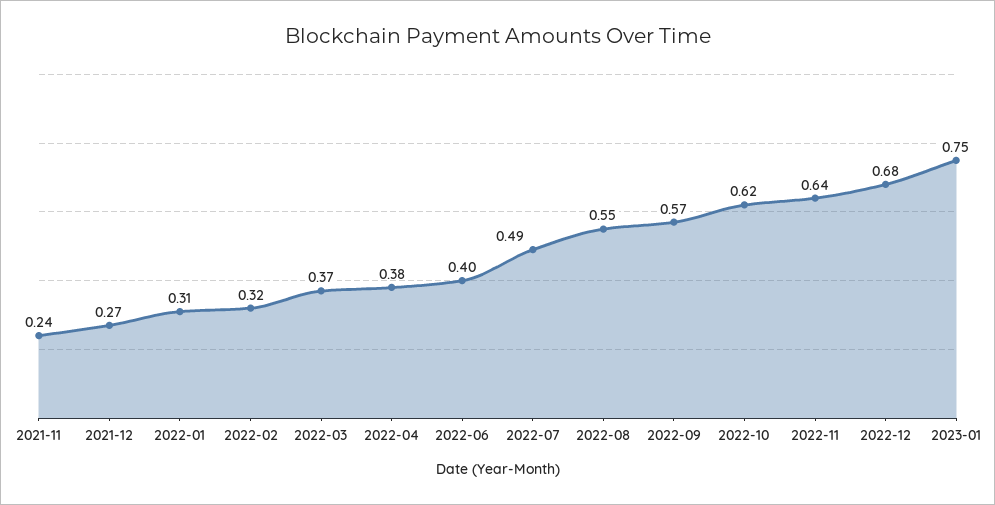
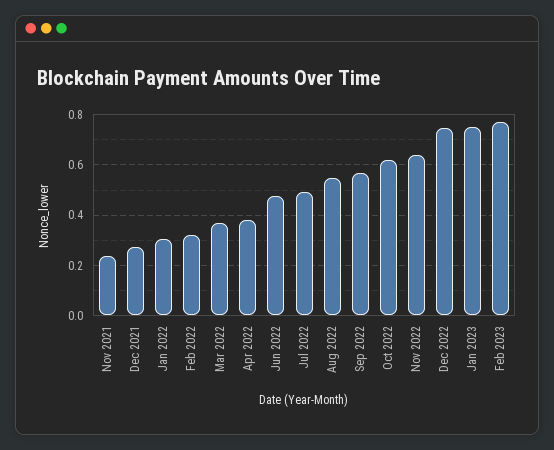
2022-06: 0.4 -> 0.475
2022-12: 0.68 -> 0.75
Feb 2023: none -> 0.775

